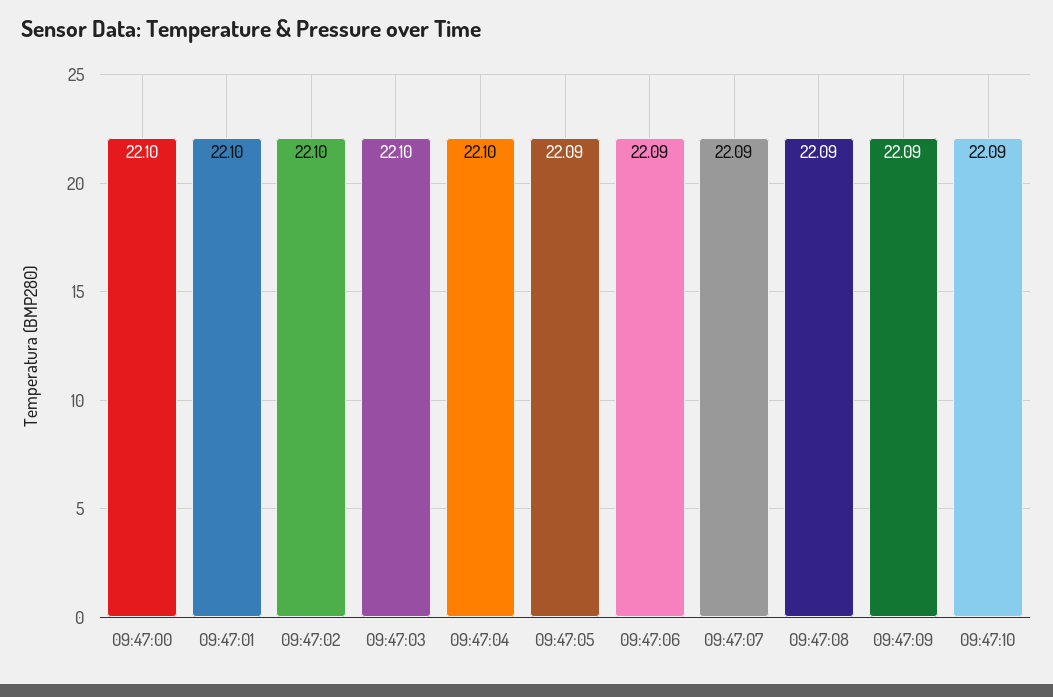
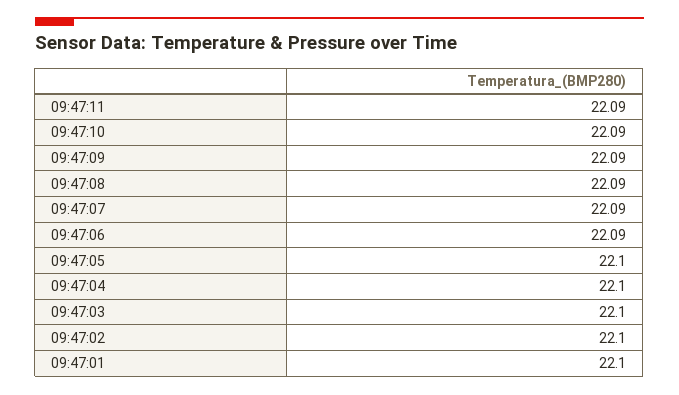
09:47:00: 22.1 -> none
09:47:05: 22.09 -> 22.1
09:47:11: none -> 22.09

